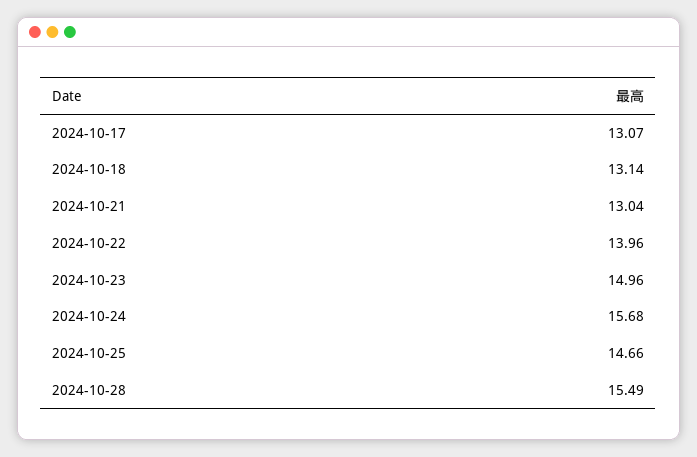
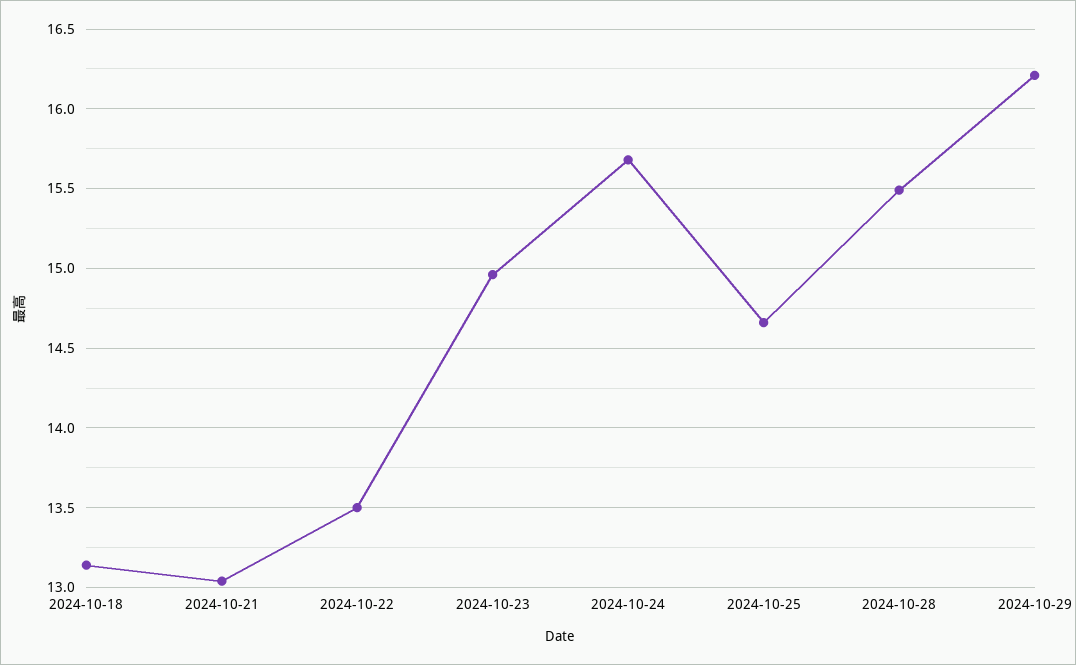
2024-10-17: 13.07 -> none
2024-10-22: 13.96 -> 13.5
2024-10-29: none -> 16.2

